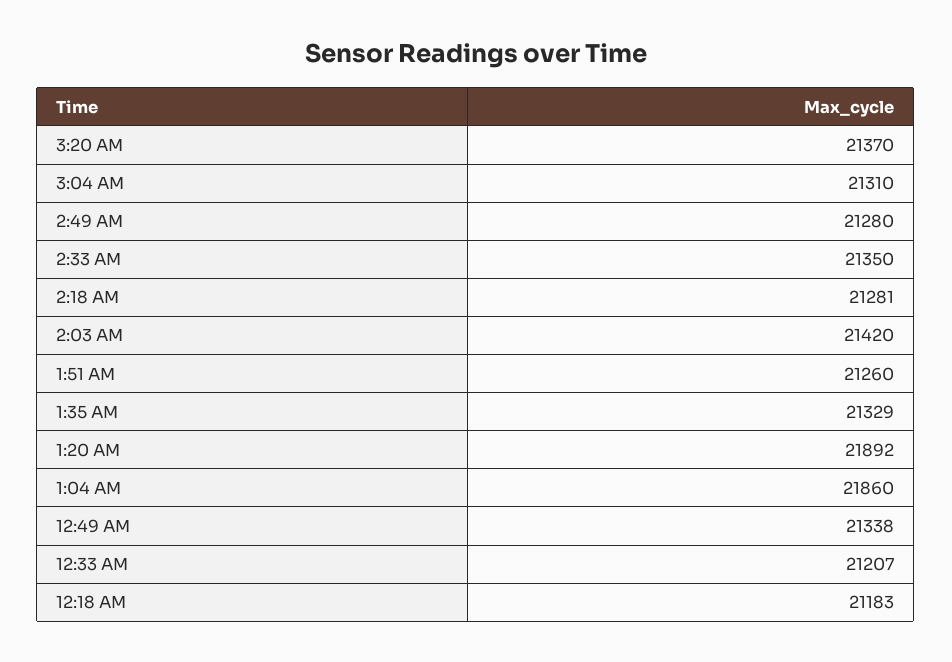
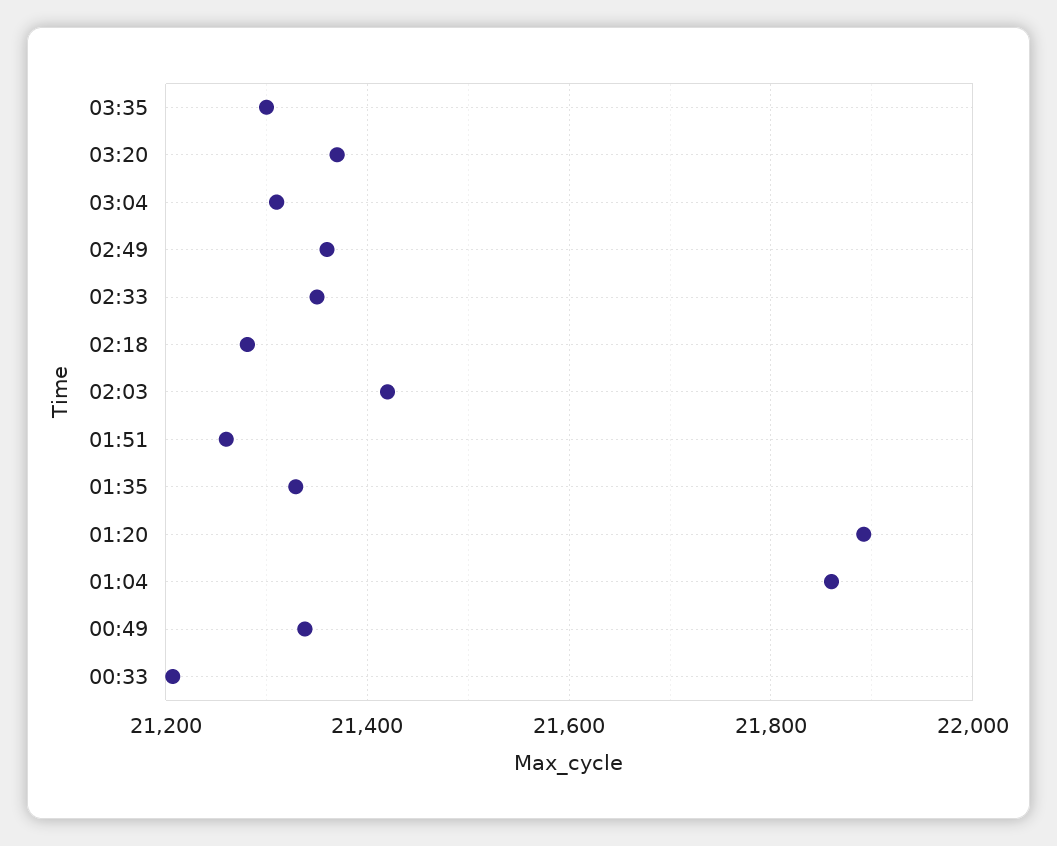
2:49 AM: 21280 -> 21360
12:18 AM: 21183 -> none
03:35: none -> 21300

